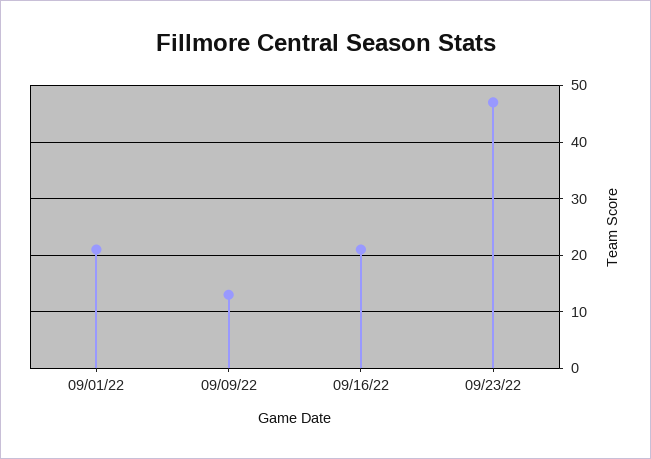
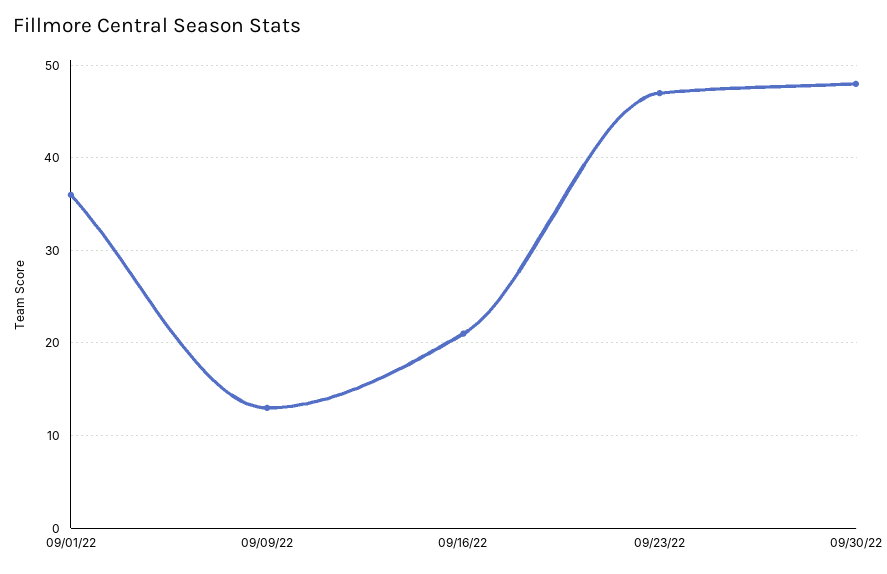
09/01/22: 20 -> 36
09/30/22: none -> 48

